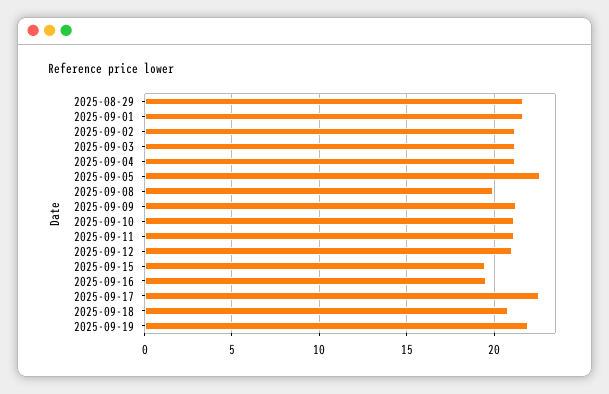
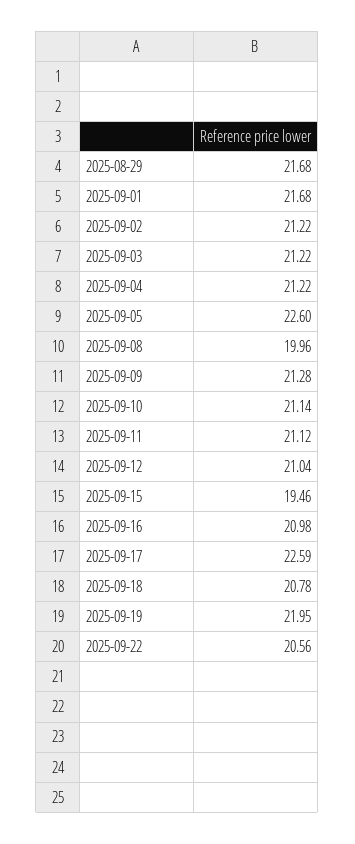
2025-09-16: 19.5 -> 20.98
2025-09-22: none -> 20.56

